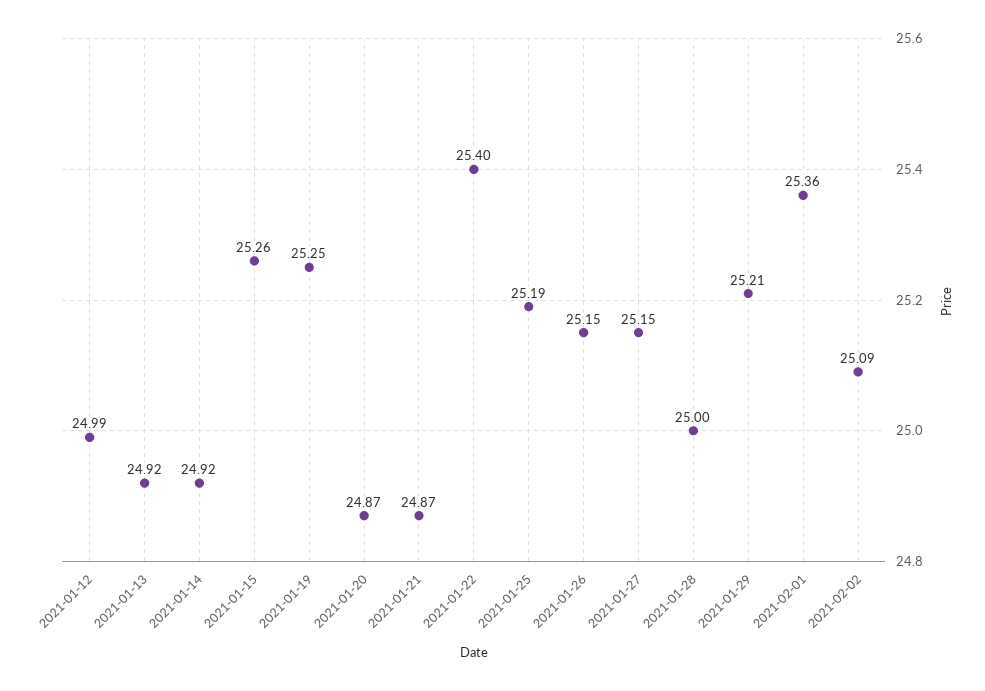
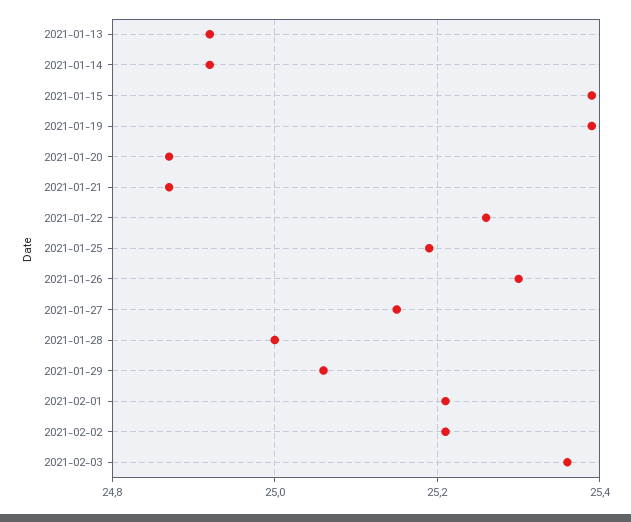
2021-01-12: 24.99 -> none
2021-01-15: 25.26 -> 25.4
2021-01-19: 25.25 -> 25.4
2021-01-22: 25.4 -> 25.25
2021-01-26: 25.15 -> 25.3
2021-01-29: 25.21 -> 25.05
2021-02-01: 25.36 -> 25.2
2021-02-02: 25.09 -> 25.2
2021-02-03: none -> 25.35

